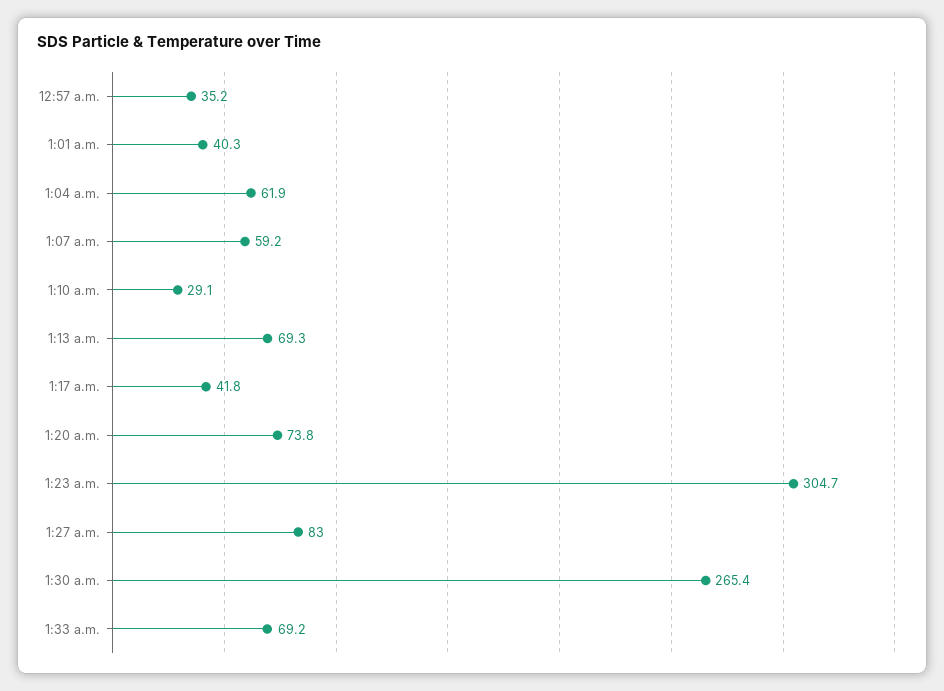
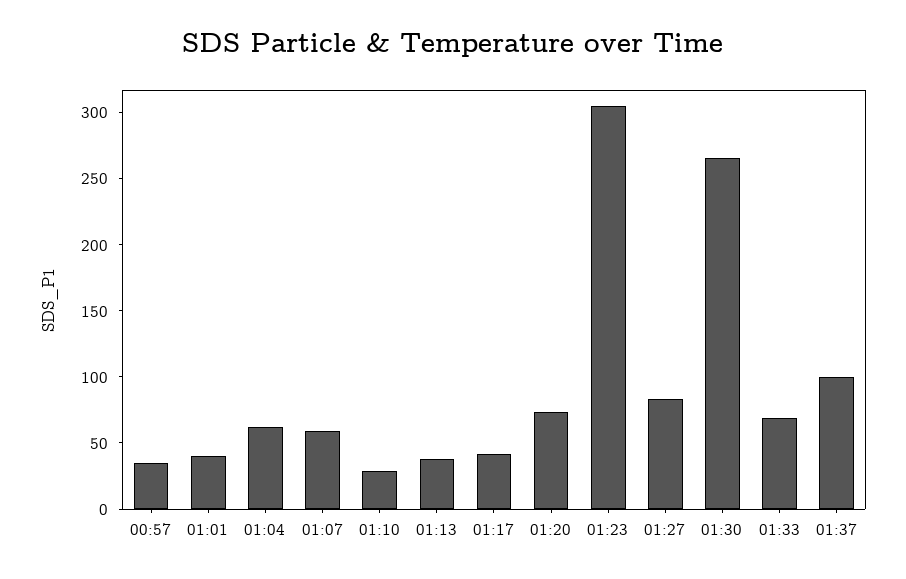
1:13 a.m.: 69.3 -> 40
01:37: none -> 100

